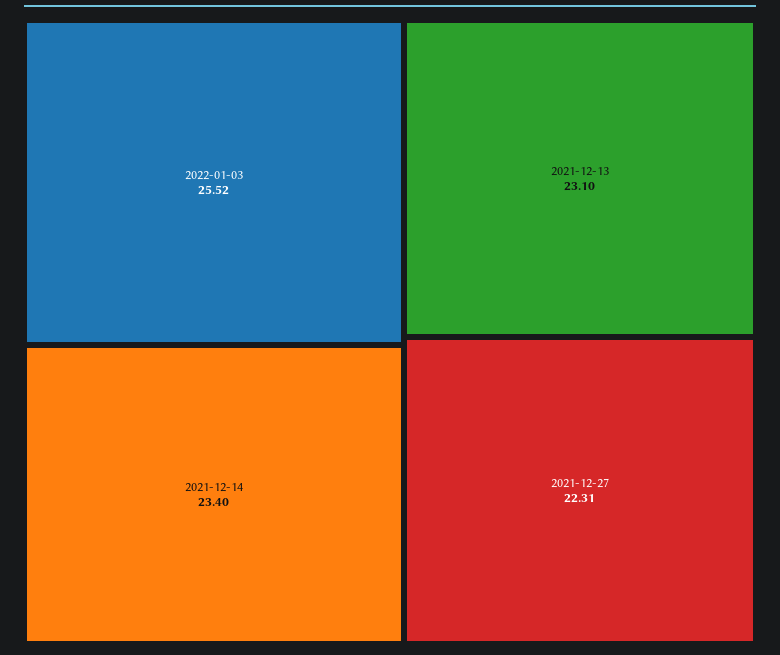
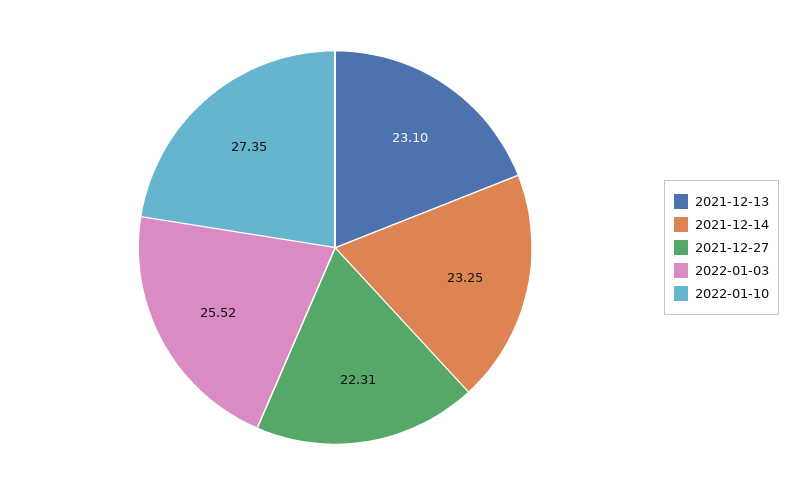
2021-12-14: 23.4 -> 23.25
2022-01-10: none -> 27.35

